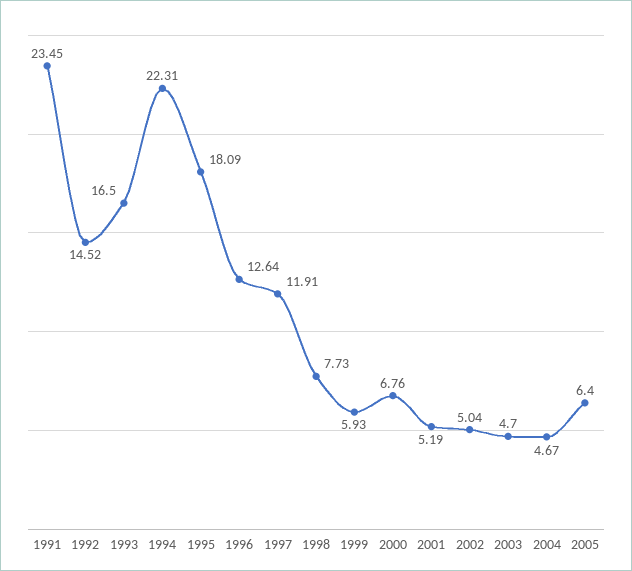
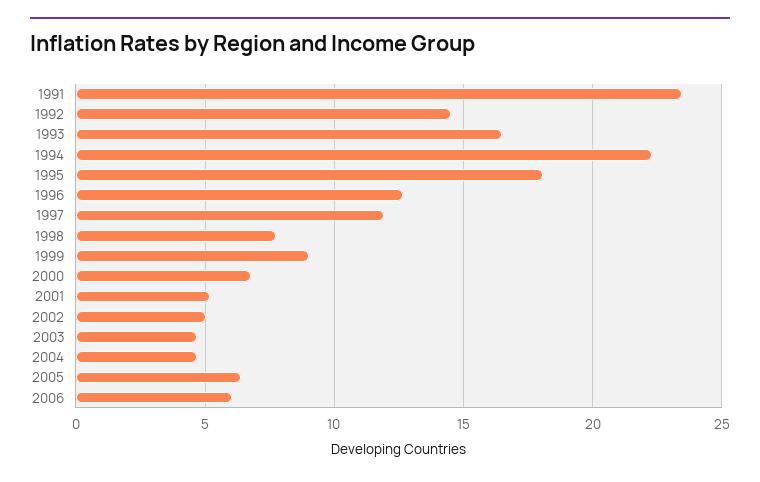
1999: 5.93 -> 9
2006: none -> 6

